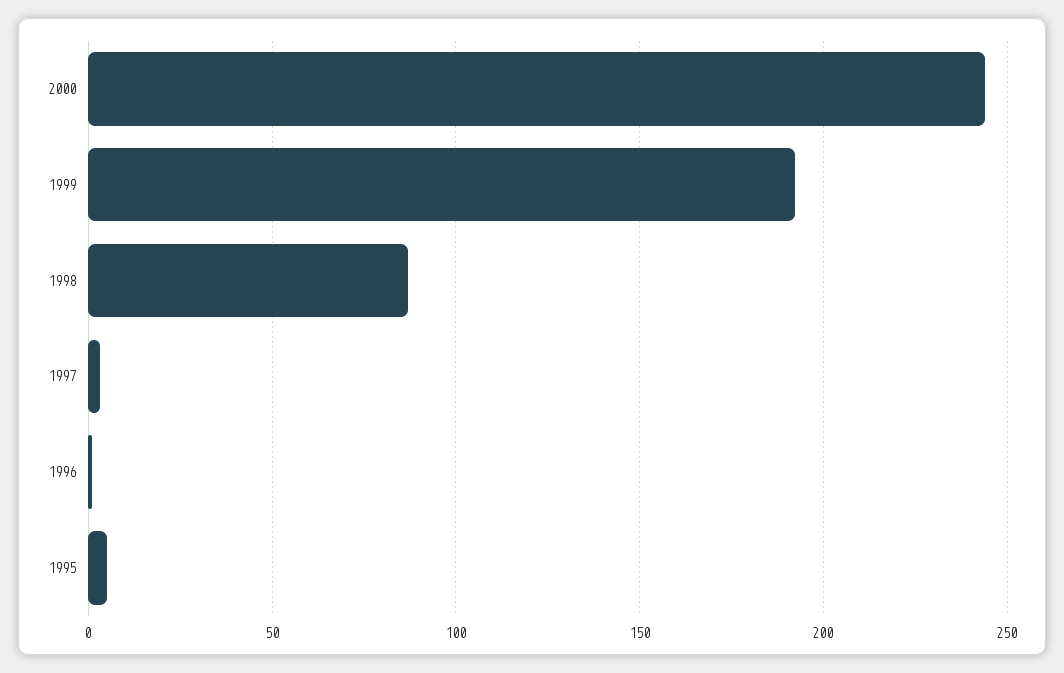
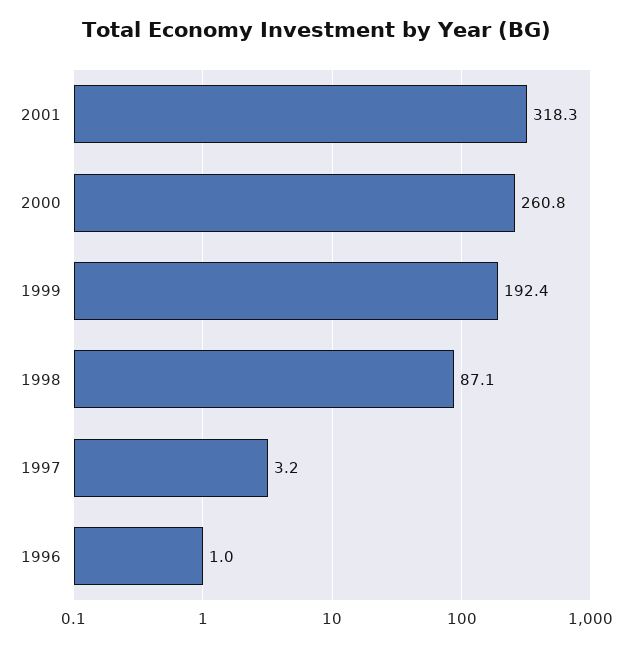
2000: 245 -> 260.8
1995: 5 -> none
2001: none -> 318.3

